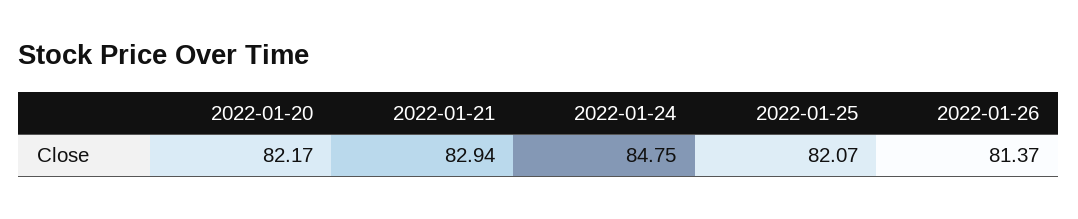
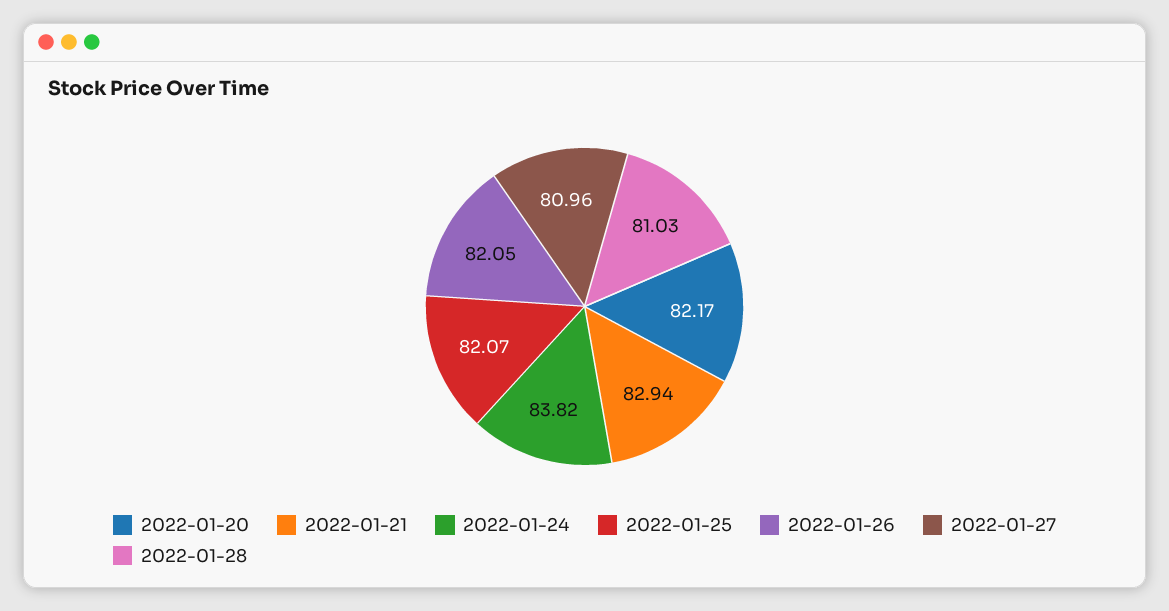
2022-01-24: 84.75 -> 83.82
2022-01-26: 81.37 -> 82.05
2022-01-27: none -> 80.96
2022-01-28: none -> 81.03

